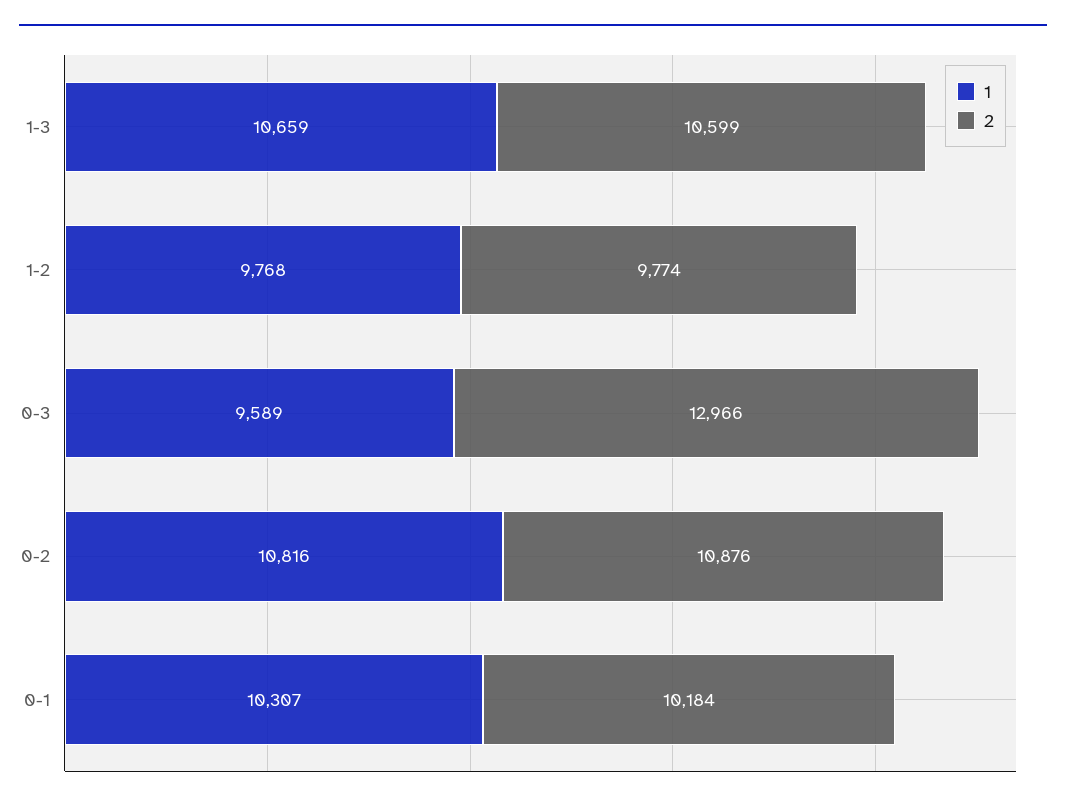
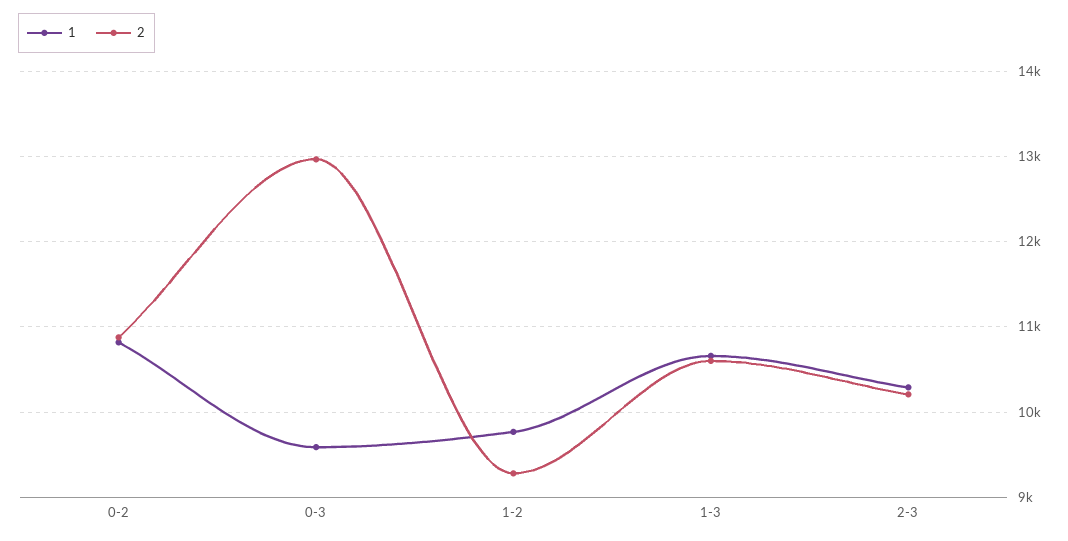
2, 1-2: 9774 -> 9300
1, 0-1: 10307 -> none
2, 0-1: 10184 -> none
1, 2-3: none -> 10300
2, 2-3: none -> 10200

